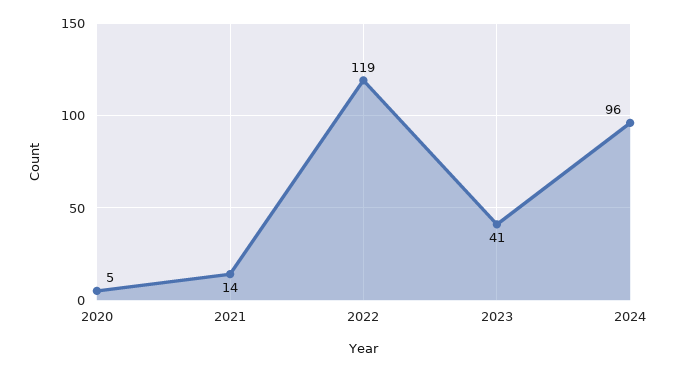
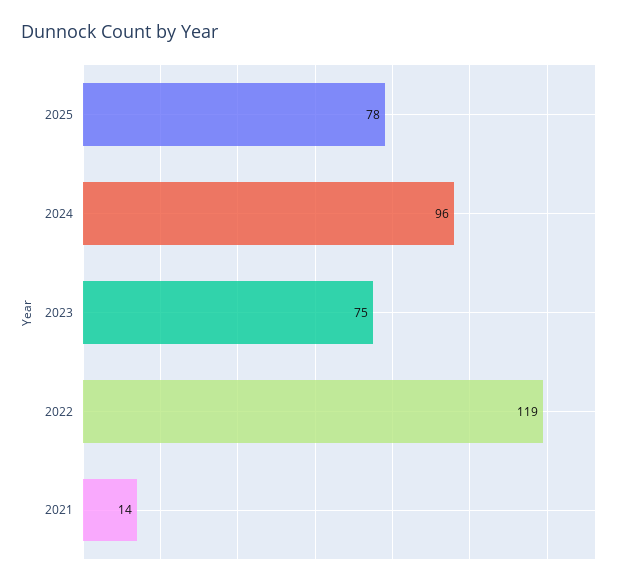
2020: 5 -> none
2023: 41 -> 75
2025: none -> 78

